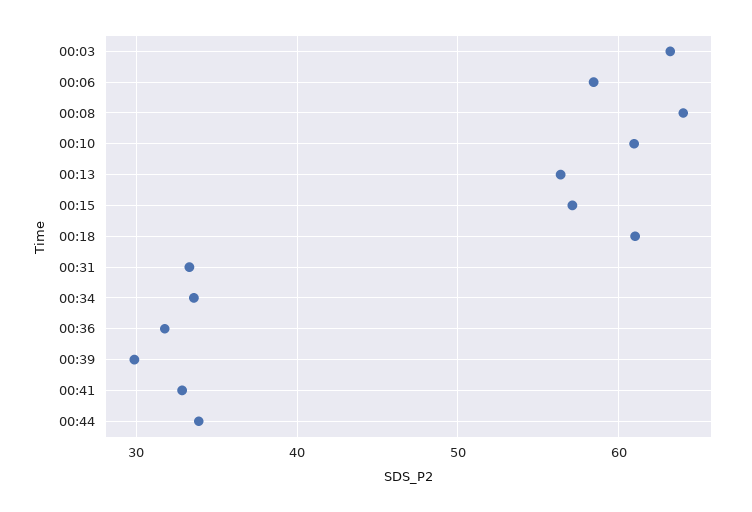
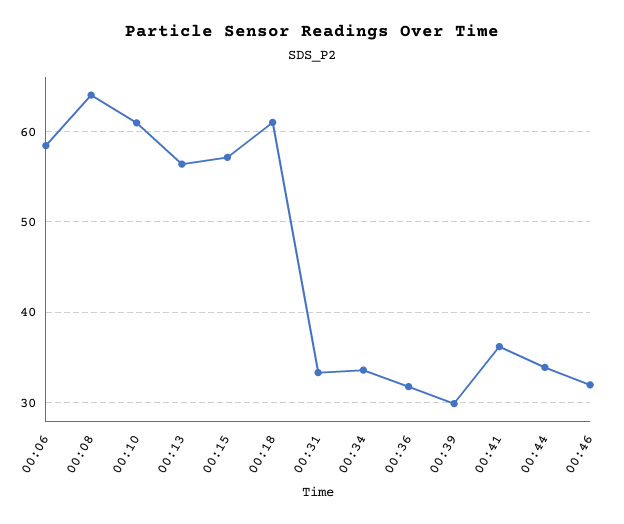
00:03: 63 -> none
00:41: 33 -> 36
00:46: none -> 32

